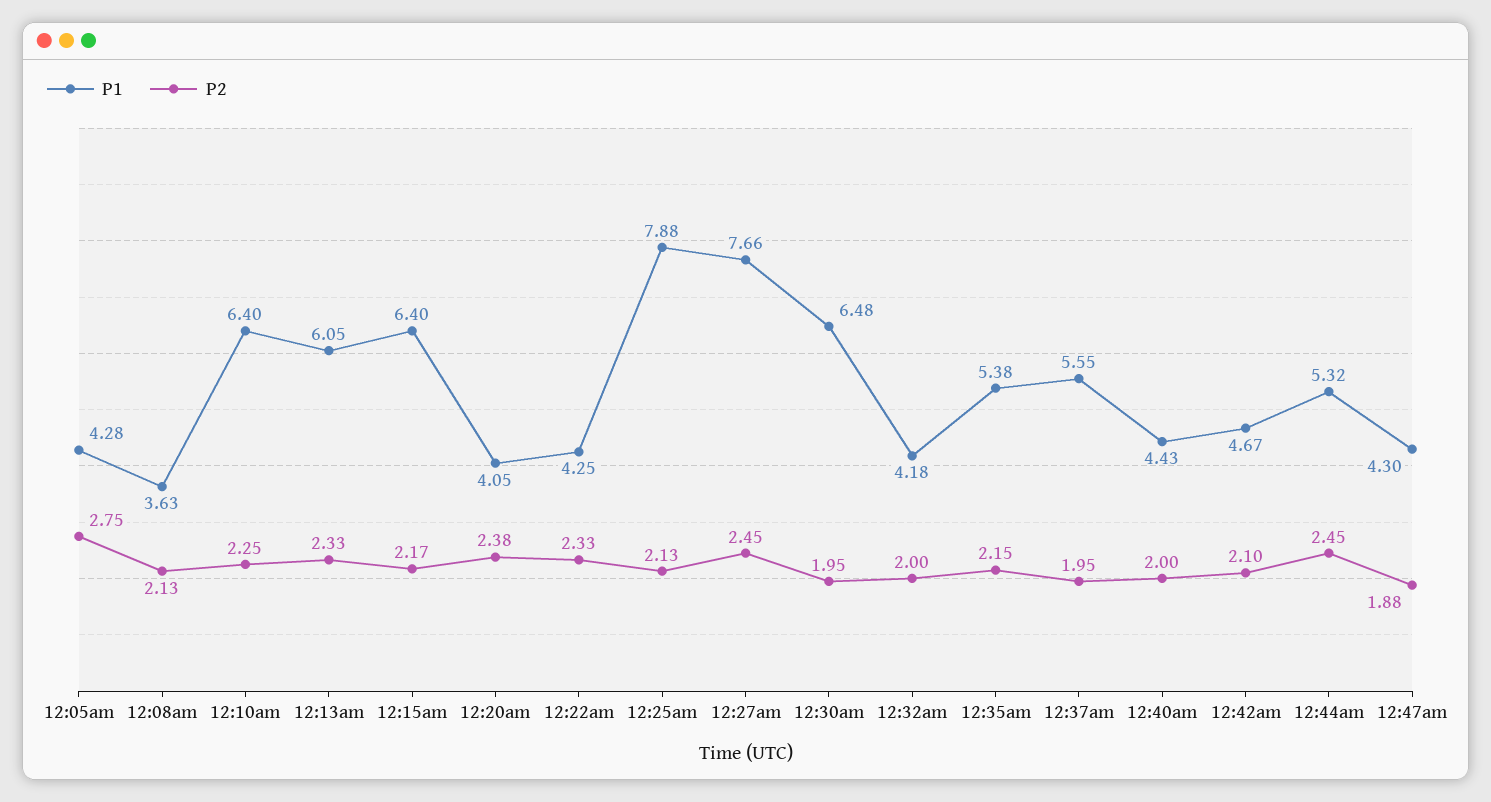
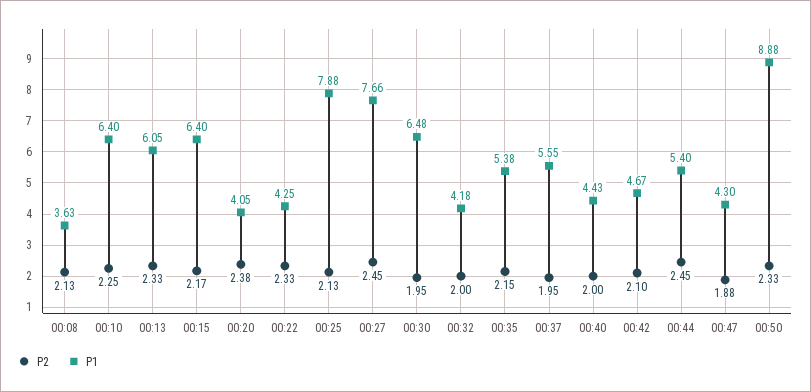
P1, 12:05am: 4.28 -> none
P2, 12:05am: 2.75 -> none
P1, 12:44am: 5.32 -> 5.4
P2, 00:50: none -> 2.33
P1, 00:50: none -> 8.88

